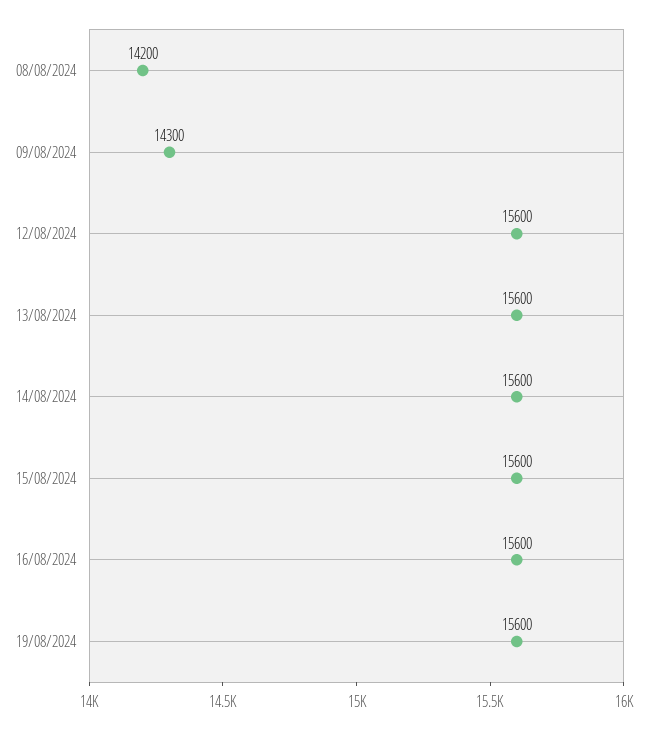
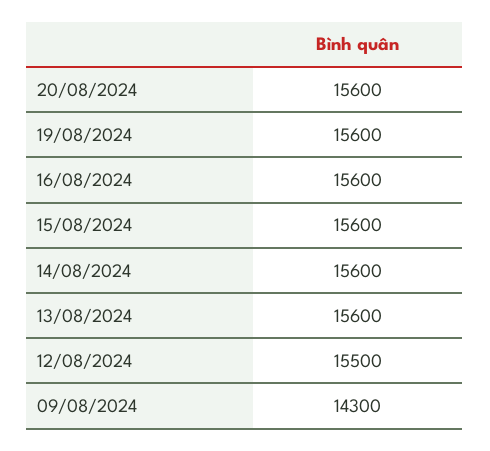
08/08/2024: 14200 -> none
12/08/2024: 15600 -> 15500
20/08/2024: none -> 15600

